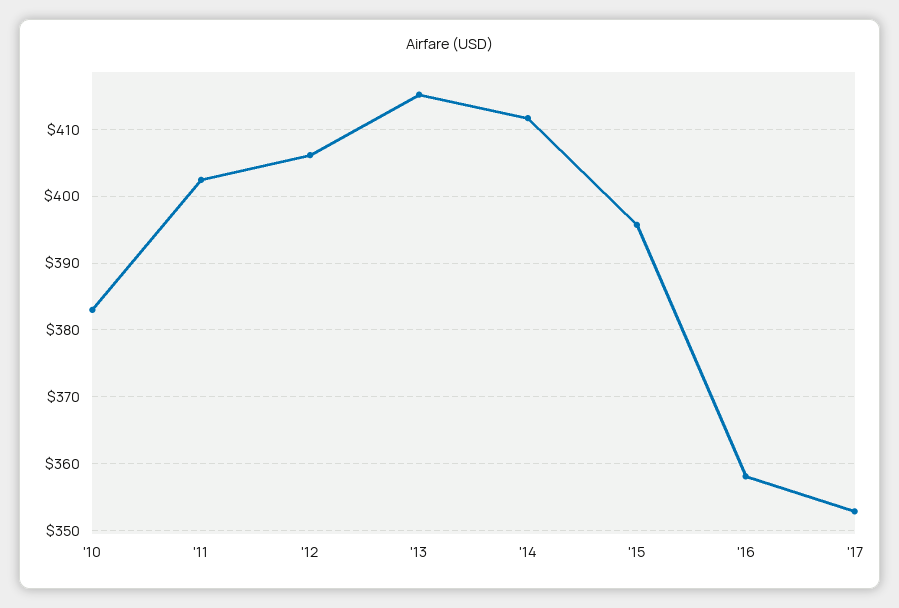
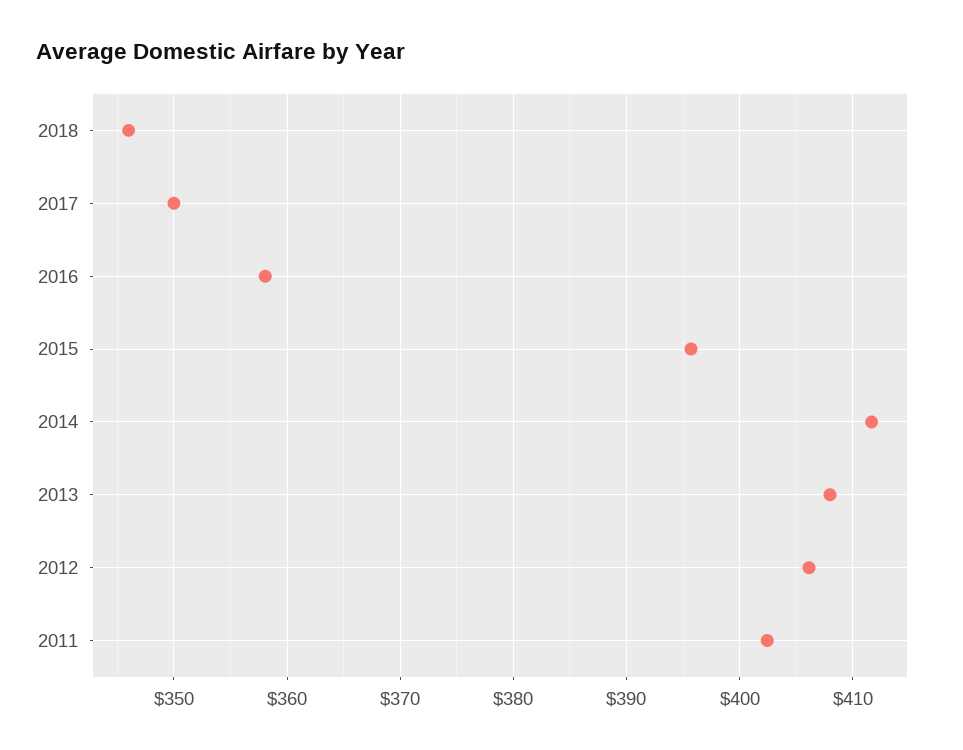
'10: 383 -> none
'13: 415 -> 408
'17: 353 -> 350
2018: none -> 346

